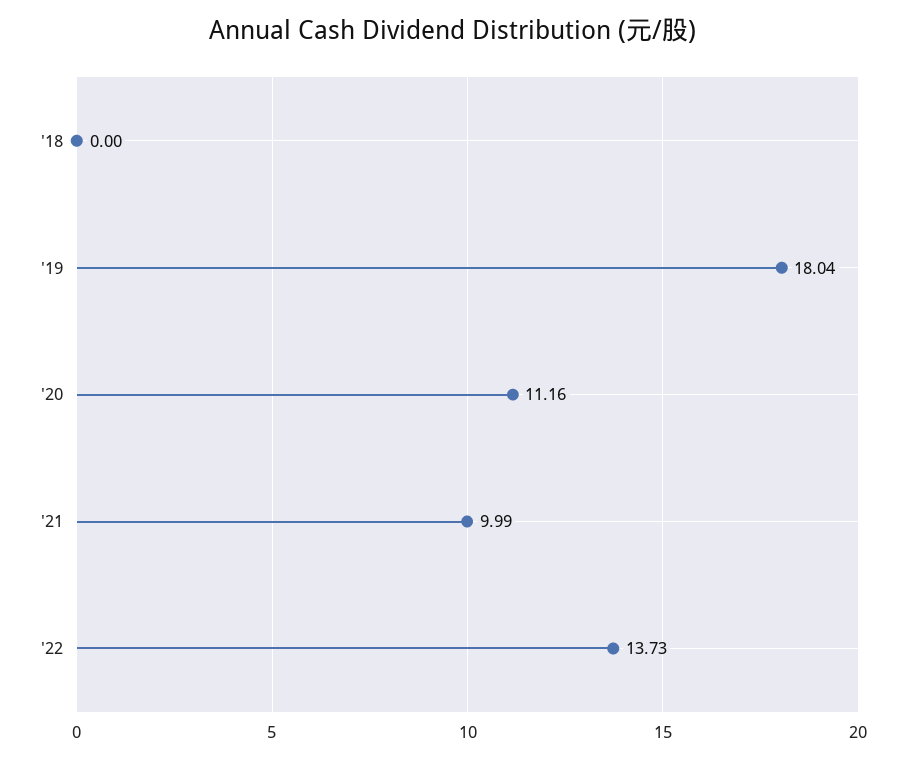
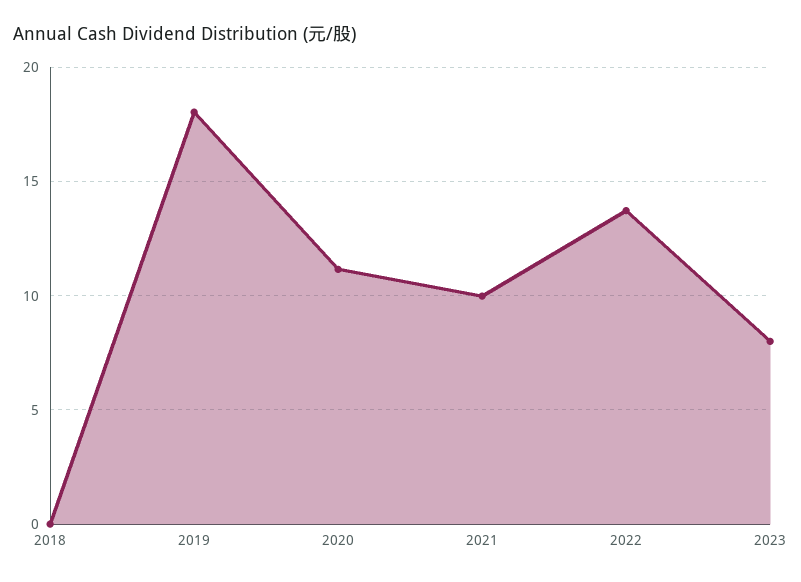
2023: none -> 8

